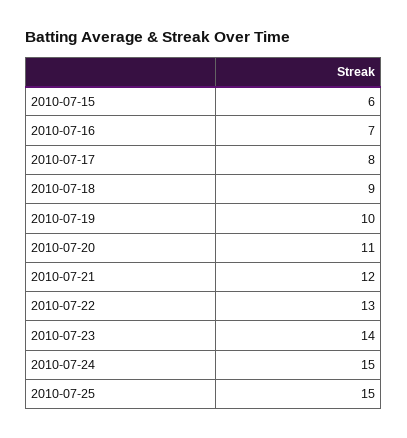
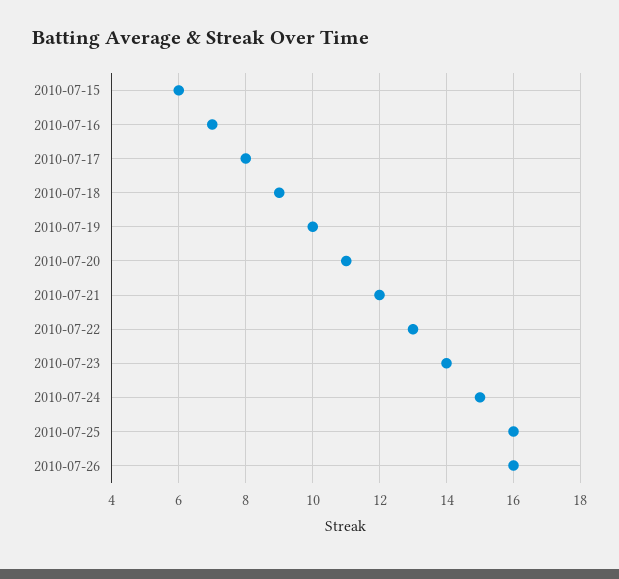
2010-07-25: 15 -> 16
2010-07-26: none -> 16

